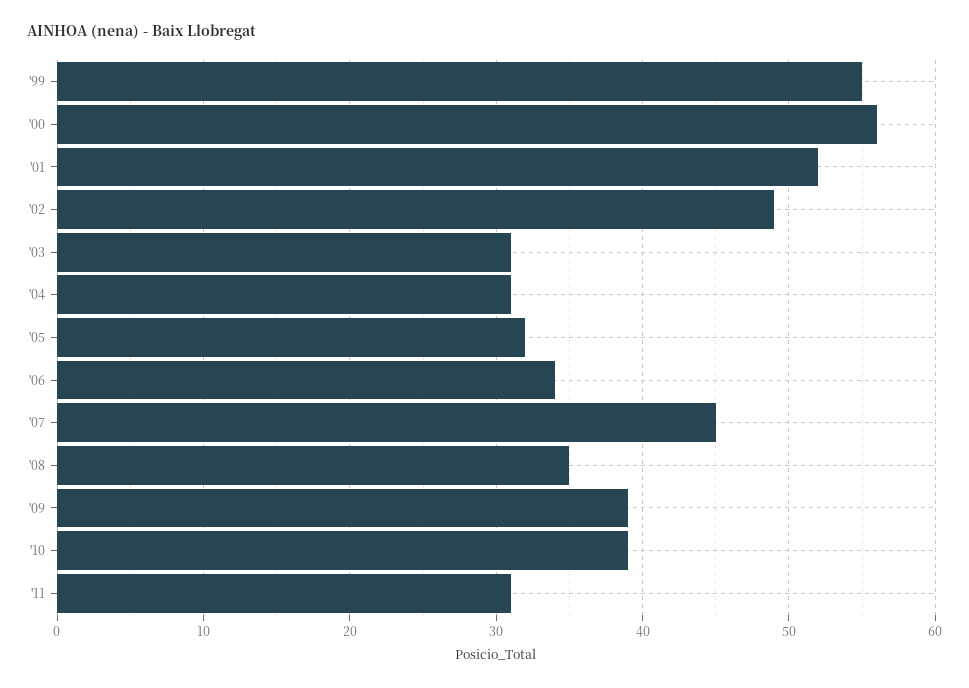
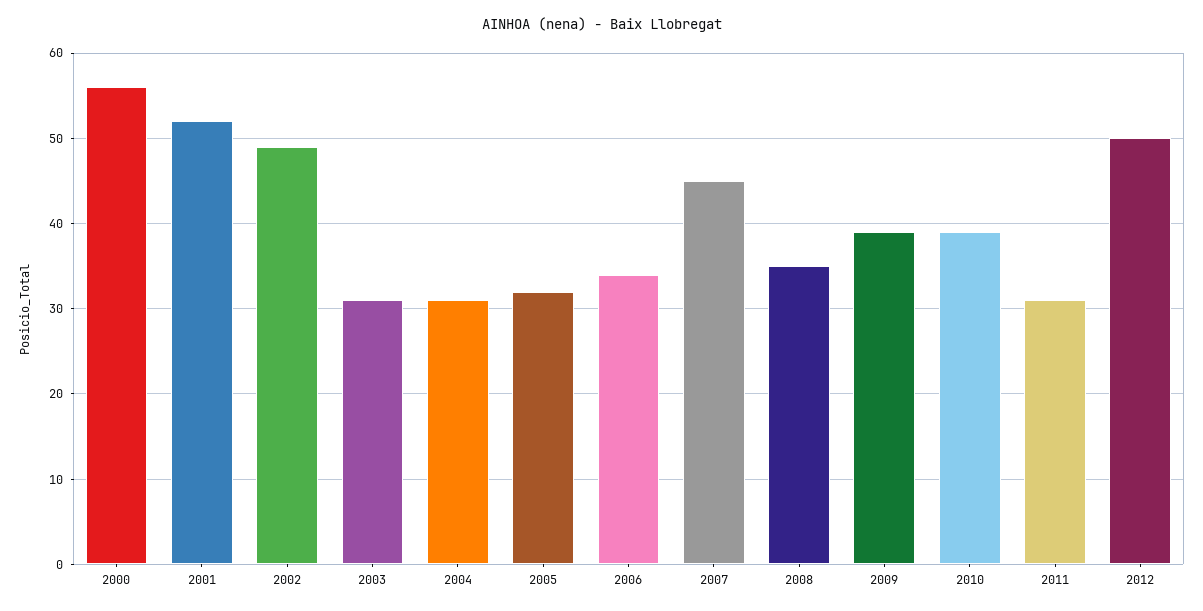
'99: 55 -> none
2012: none -> 50

